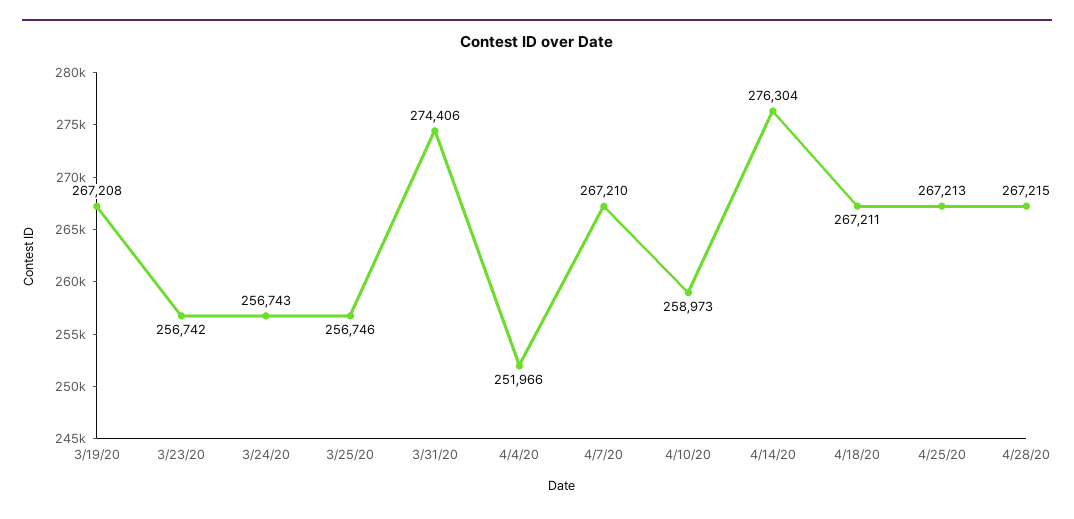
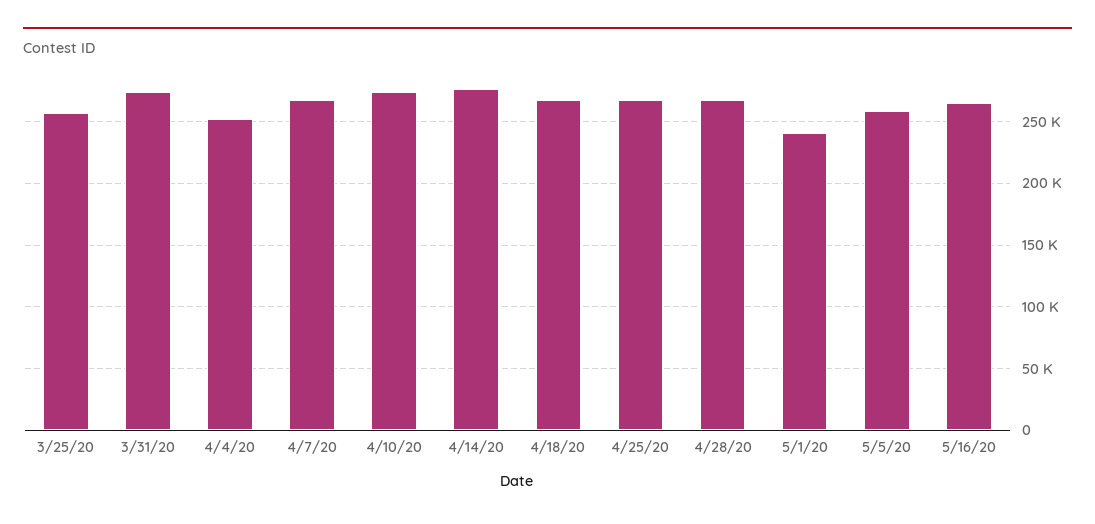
3/19/20: 267208 -> none
3/23/20: 256742 -> none
3/24/20: 256743 -> none
4/10/20: 258973 -> 275000
5/1/20: none -> 240000
5/5/20: none -> 260000
5/16/20: none -> 265000

